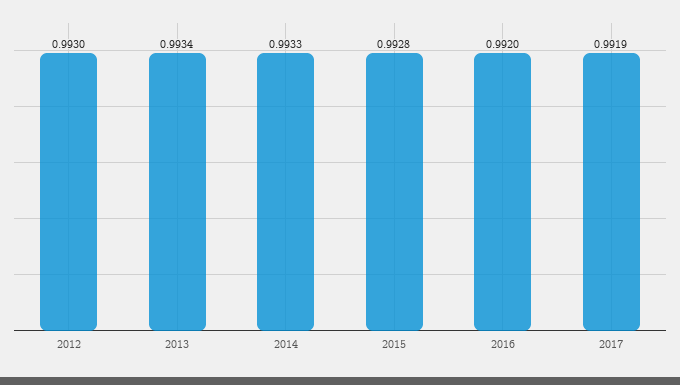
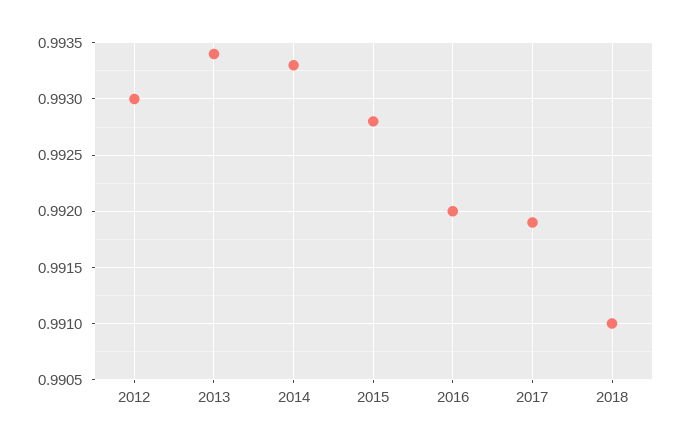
2018: none -> 0.991

